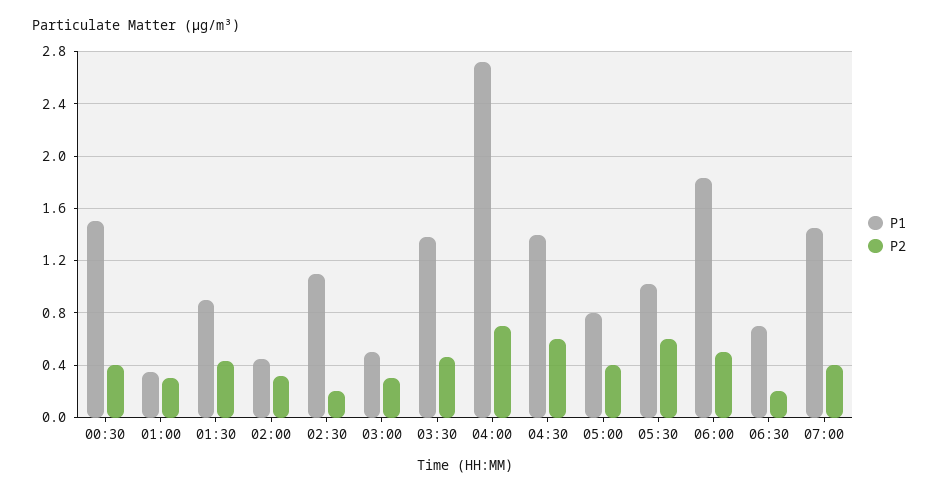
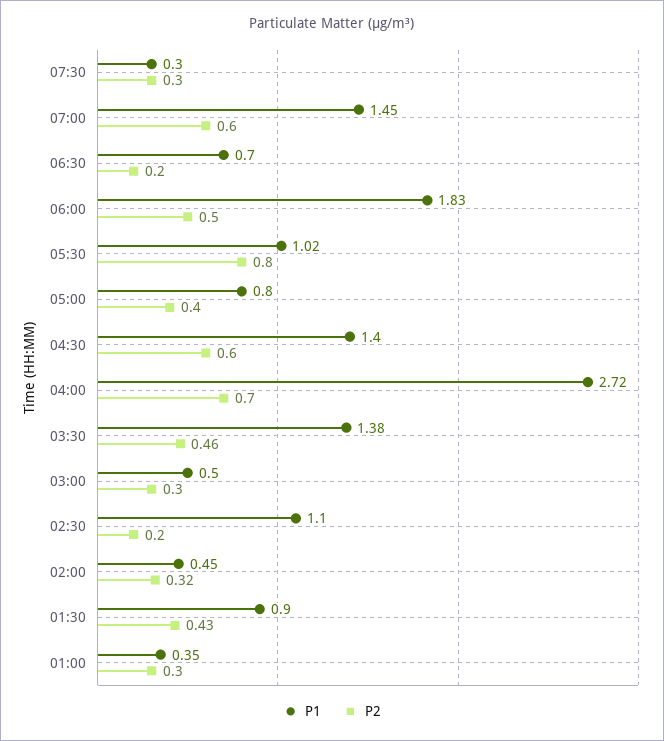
P1, 00:30: 1.5 -> none
P2, 00:30: 0.4 -> none
P2, 05:30: 0.6 -> 0.8
P2, 07:00: 0.4 -> 0.6
P1, 07:30: none -> 0.3
P2, 07:30: none -> 0.3

